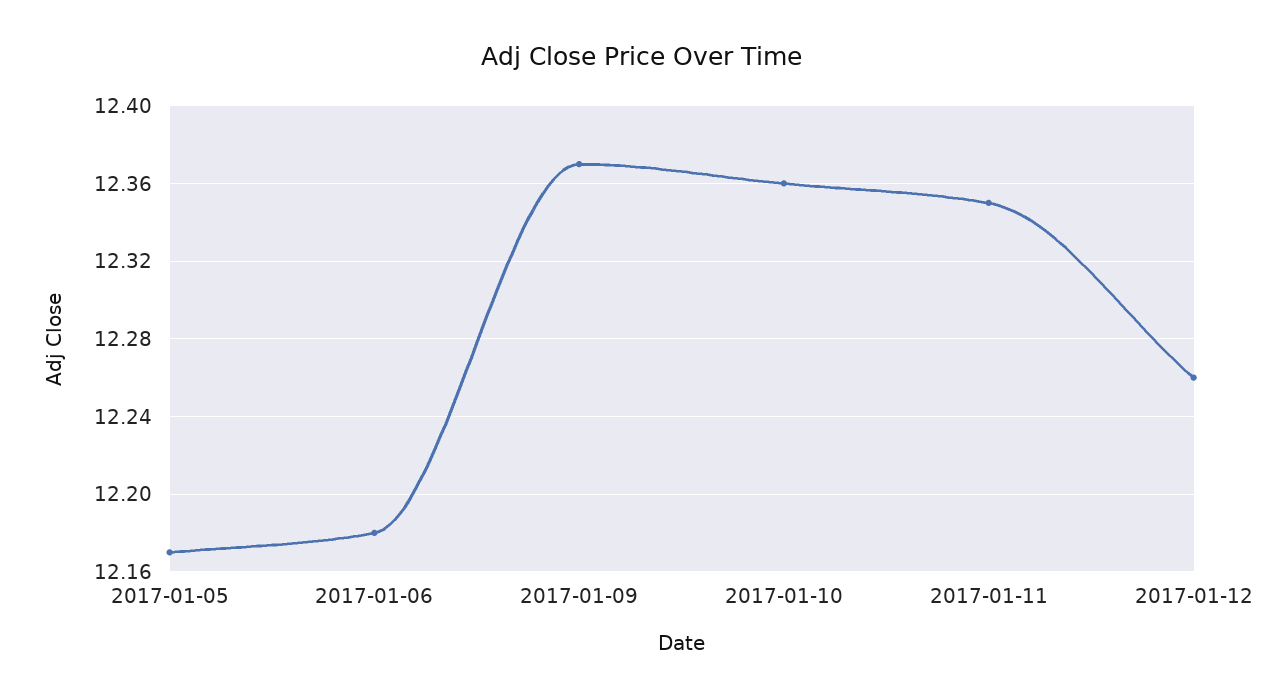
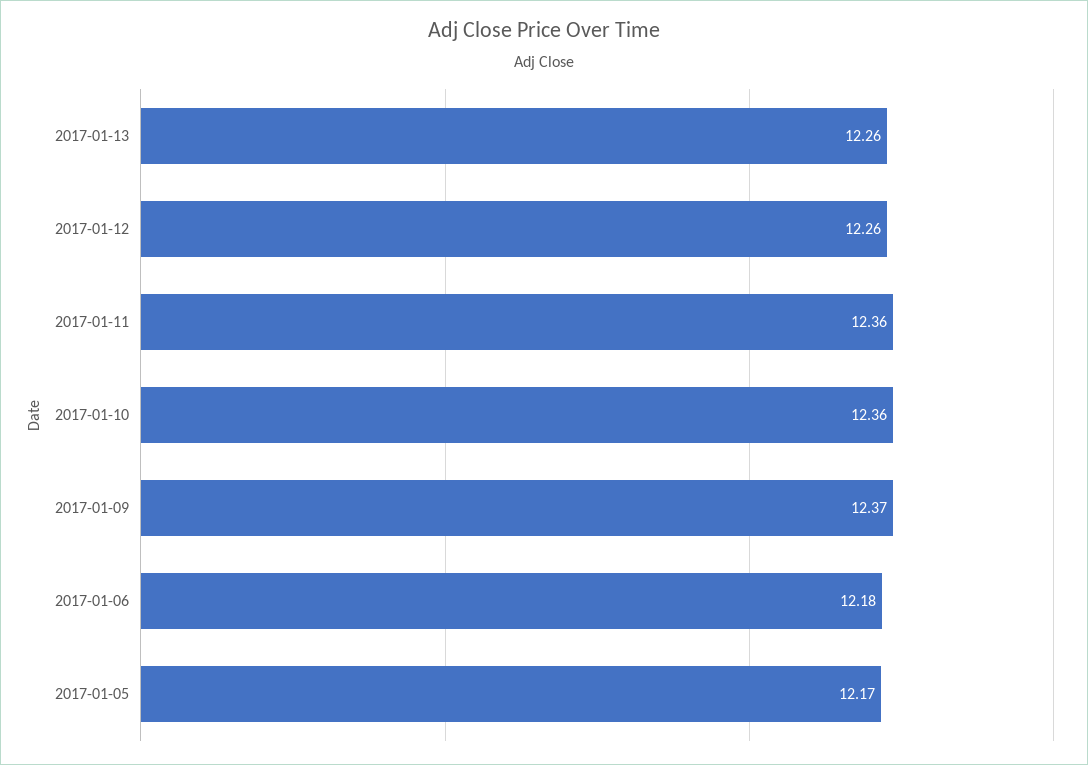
2017-01-11: 12.35 -> 12.36
2017-01-13: none -> 12.26

